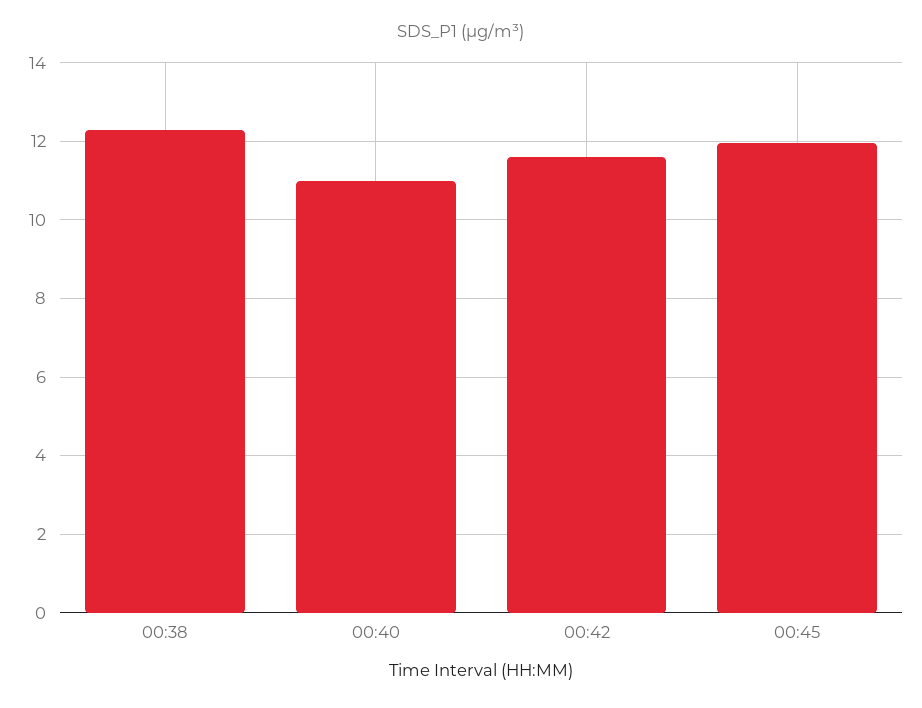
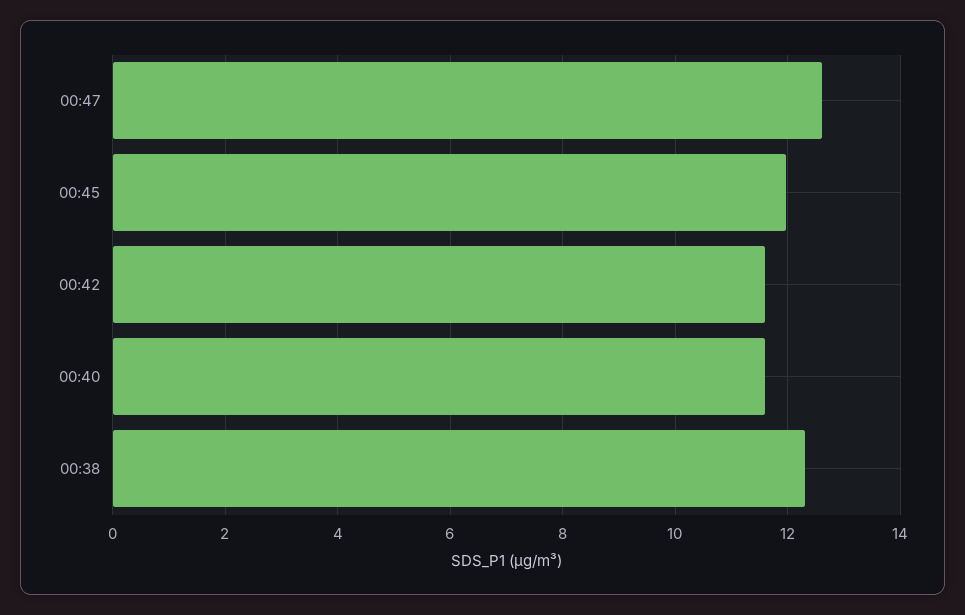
00:40: 11 -> 11.6
00:47: none -> 12.6

